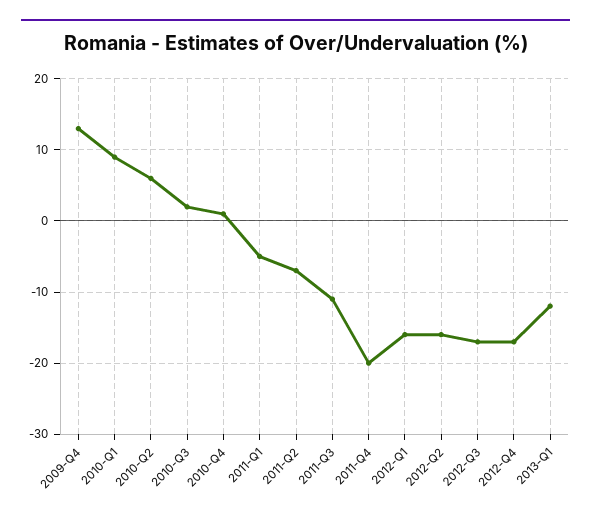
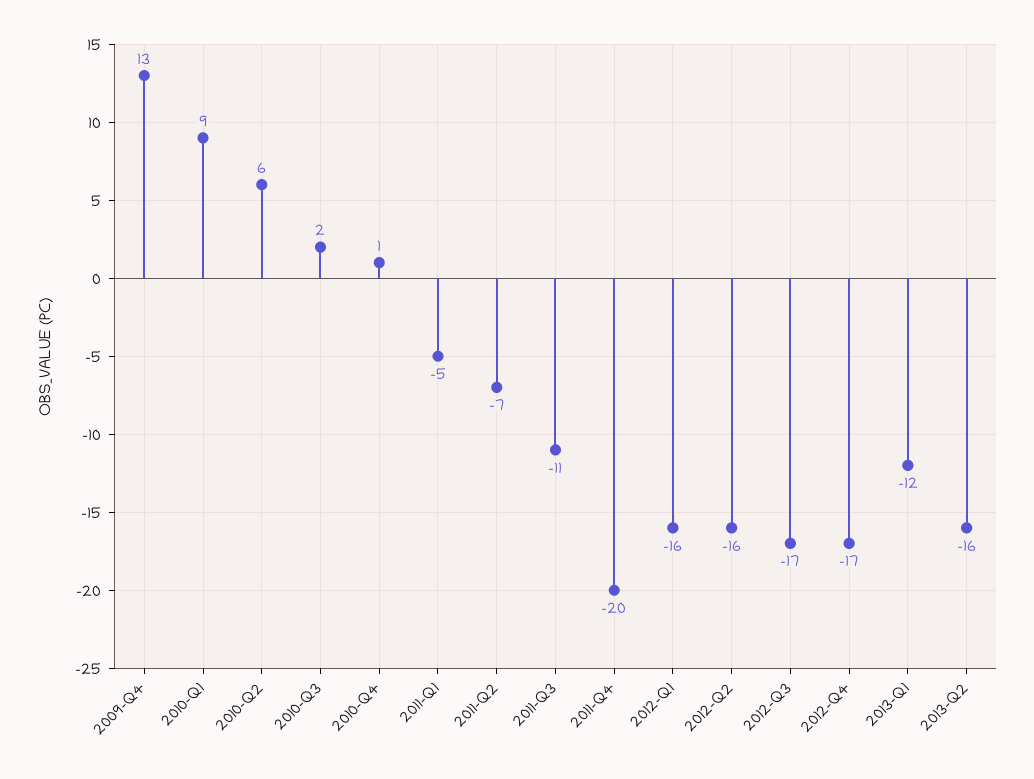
2013-Q2: none -> -16

